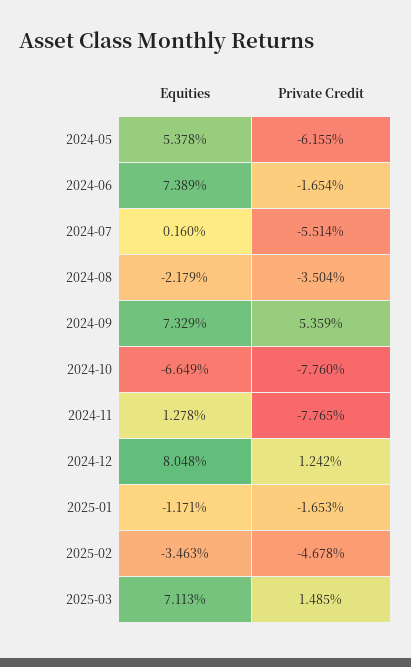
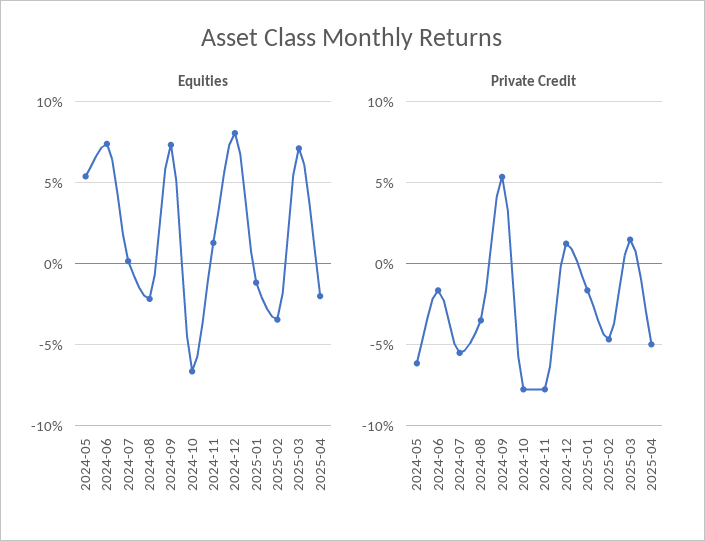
Equities, 2025-04: none -> -2
Private Credit, 2025-04: none -> -5

